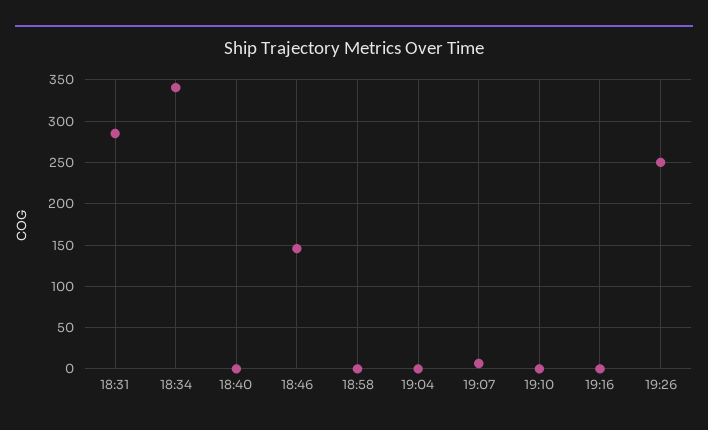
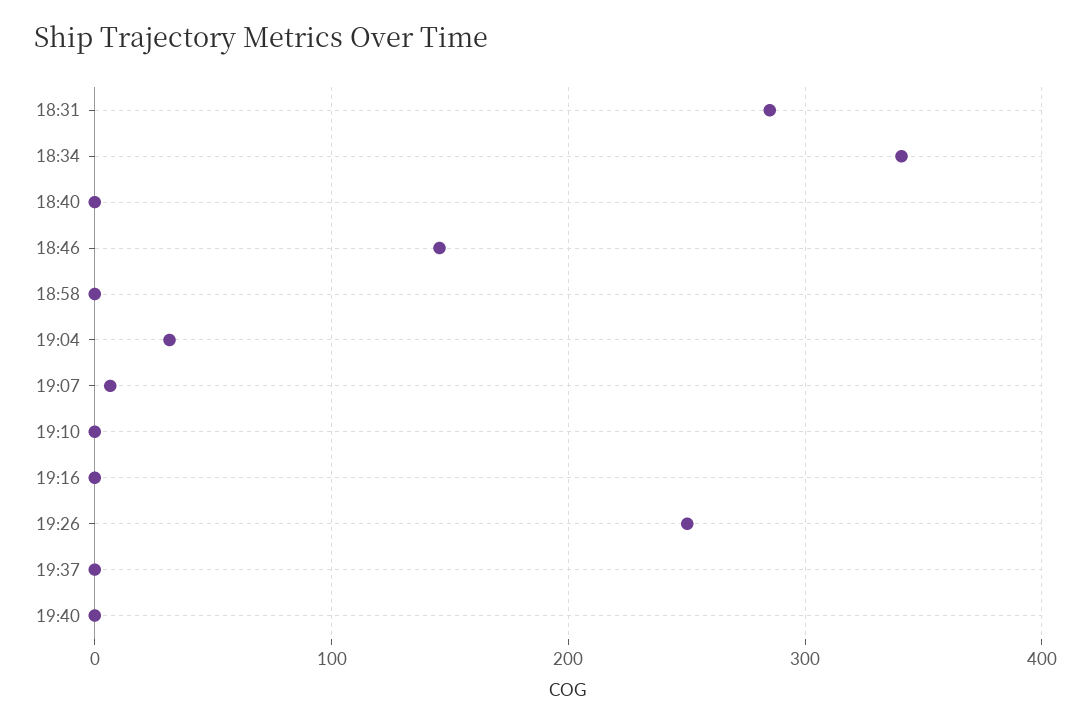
19:04: 0 -> 30
19:37: none -> 0
19:40: none -> 0

